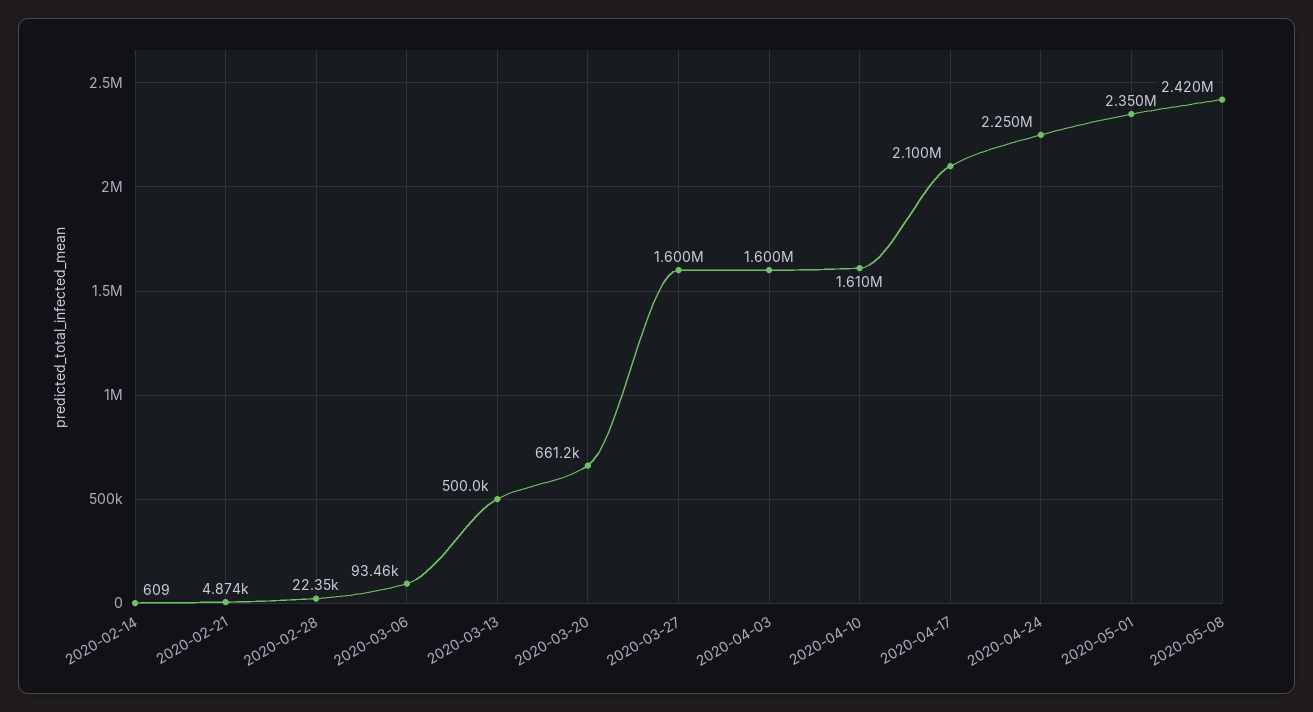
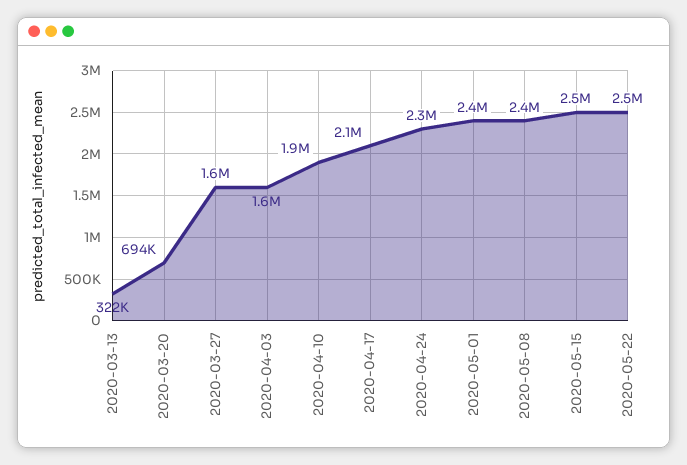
2020-02-14: 609 -> none
2020-02-21: 4874 -> none
2020-02-28: 22350 -> none
2020-03-06: 93460 -> none
2020-03-13: 500000 -> 322000
2020-03-20: 661200 -> 694000
2020-04-10: 1610000 -> 1900000
2020-05-15: none -> 2500000
2020-05-22: none -> 2500000

